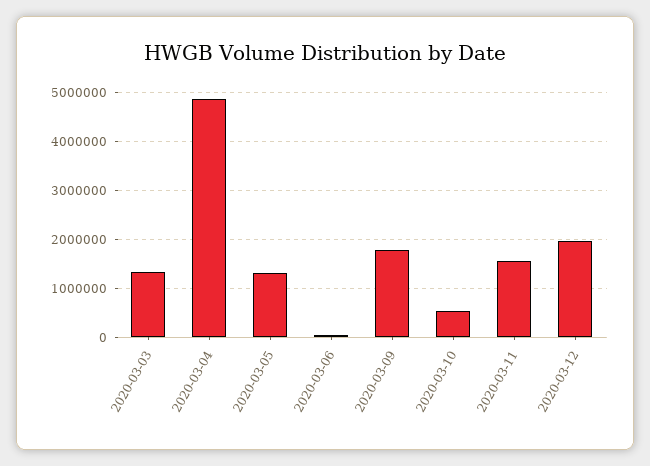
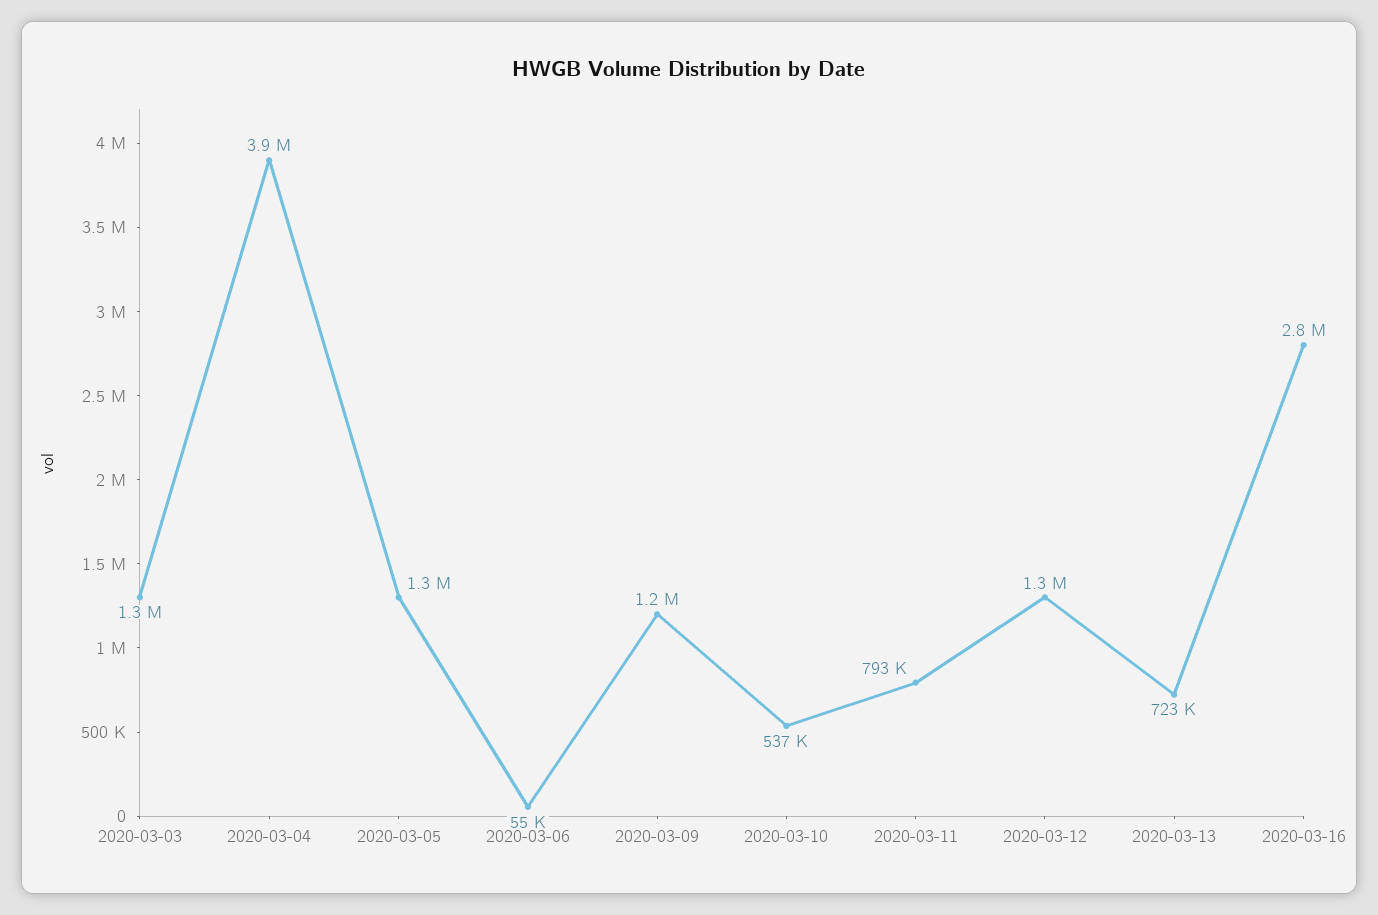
2020-03-04: 4800000 -> 3900000
2020-03-09: 1800000 -> 1200000
2020-03-11: 1600000 -> 793000
2020-03-12: 2000000 -> 1300000
2020-03-13: none -> 723000
2020-03-16: none -> 2800000

